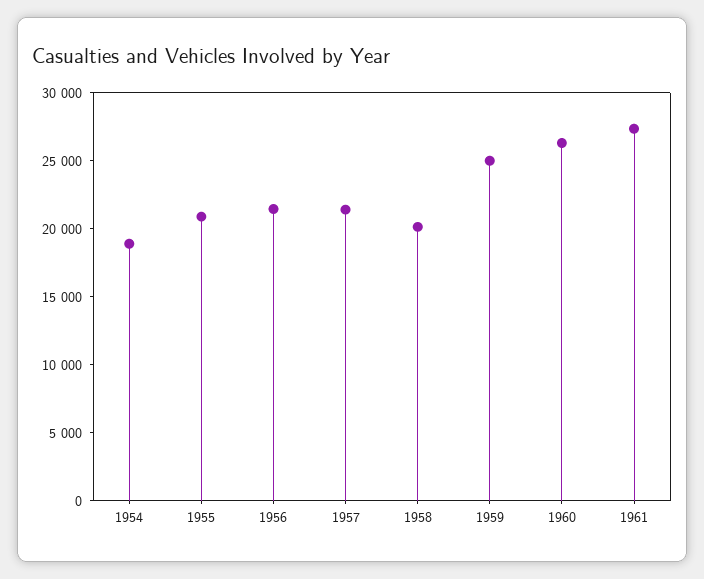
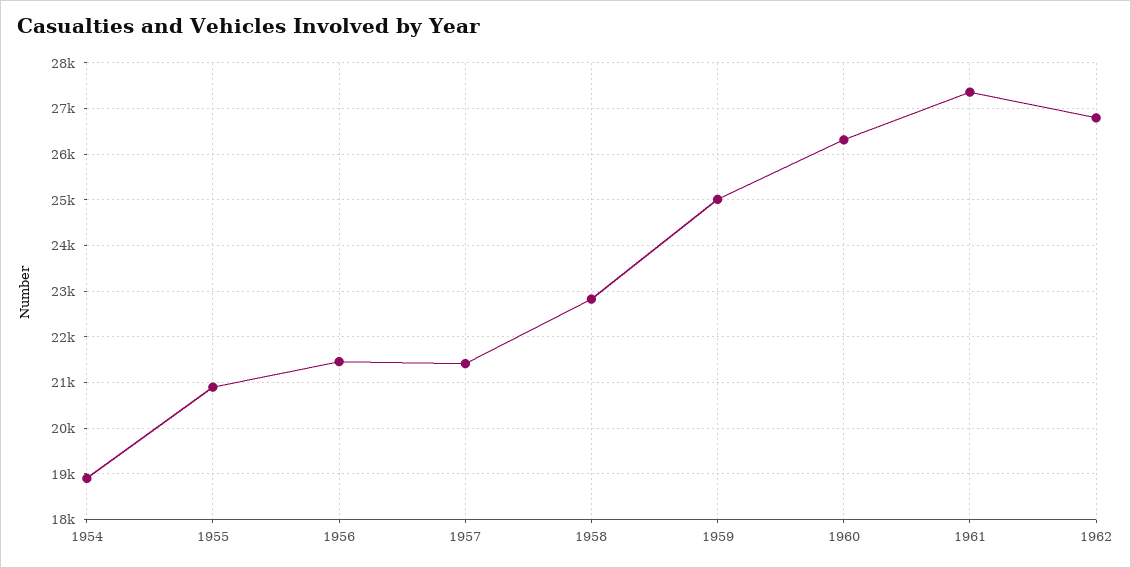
1958: 20000 -> 22800
1962: none -> 26800

